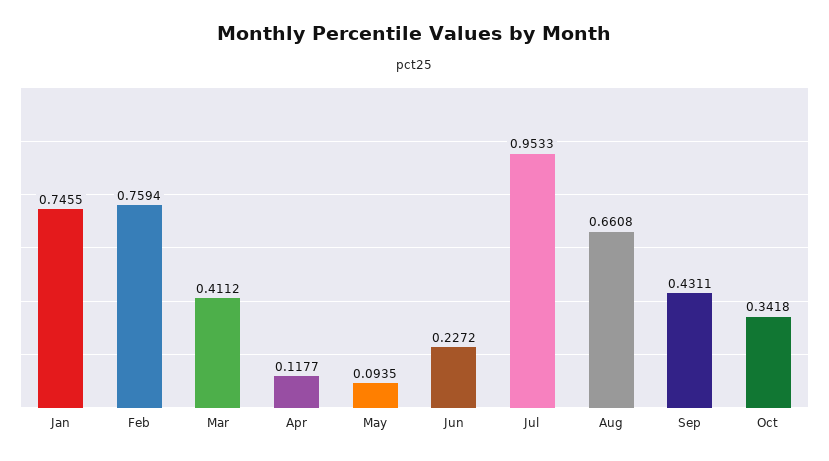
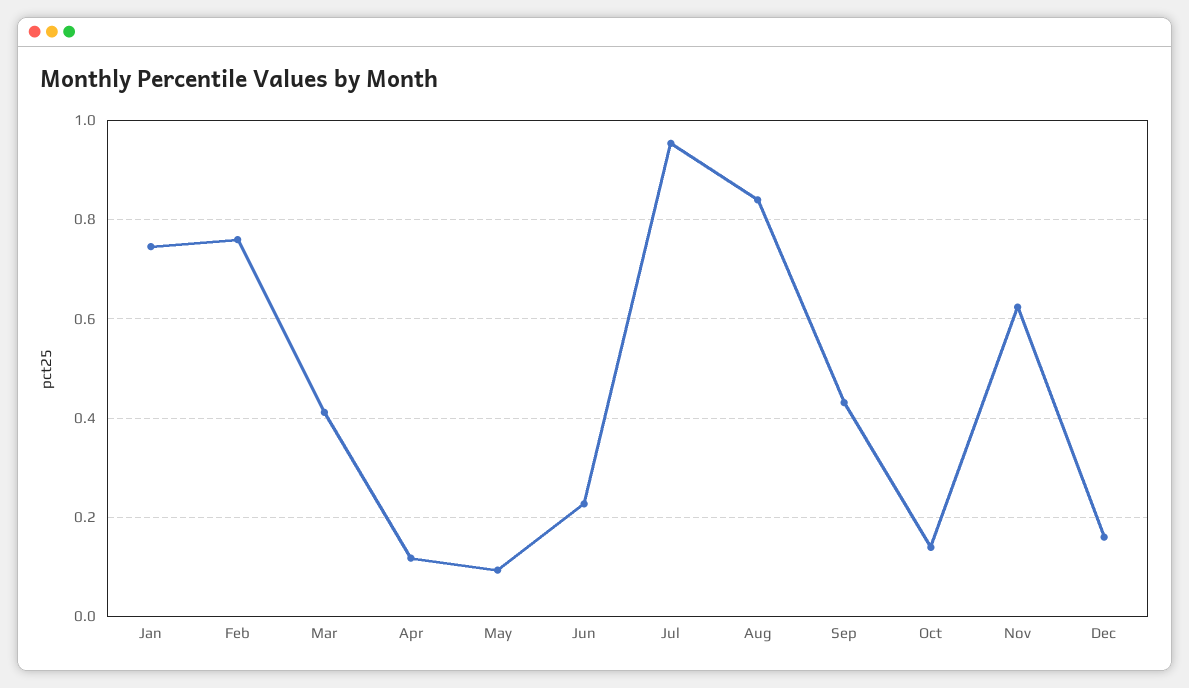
Aug: 0.6608 -> 0.84
Oct: 0.3418 -> 0.14
Nov: none -> 0.62
Dec: none -> 0.16

